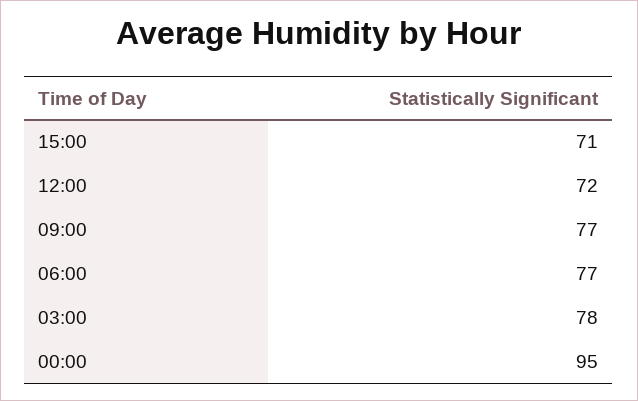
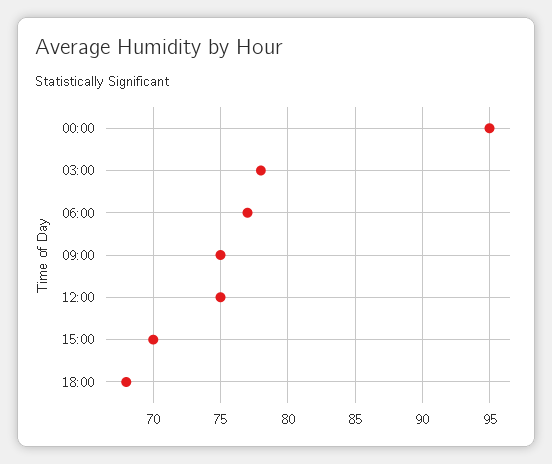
15:00: 71 -> 70
12:00: 72 -> 75
09:00: 77 -> 75
18:00: none -> 68

